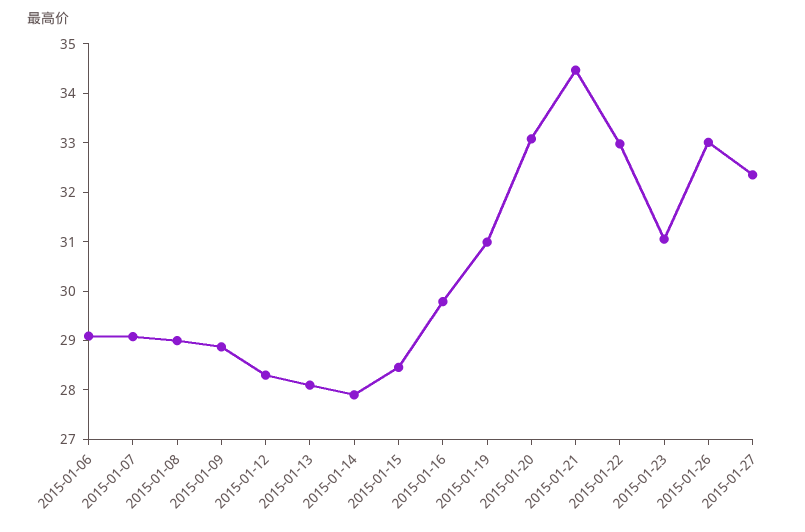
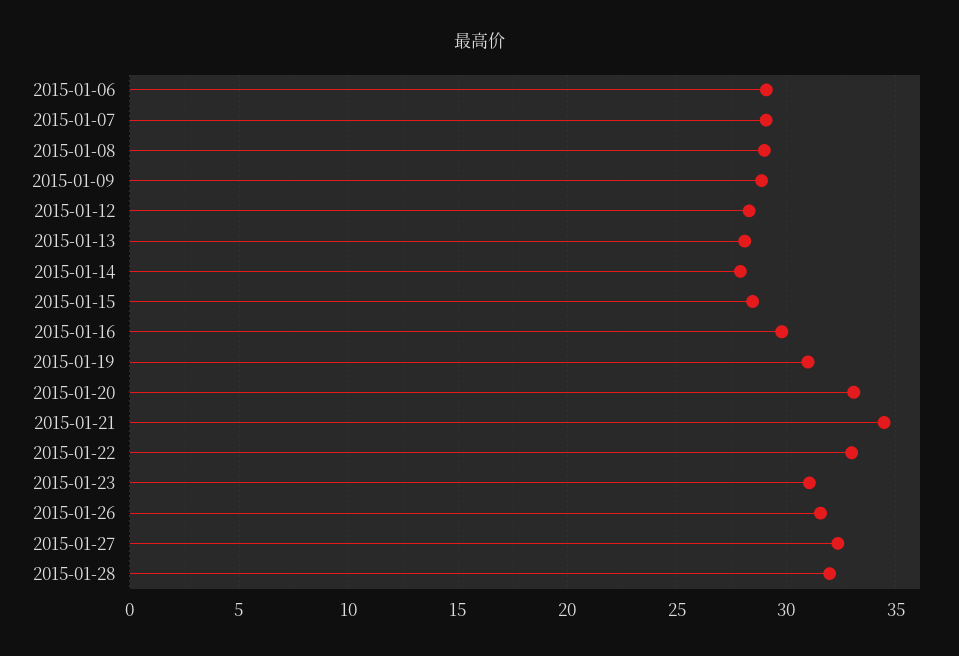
2015-01-26: 33 -> 31.5
2015-01-28: none -> 32

